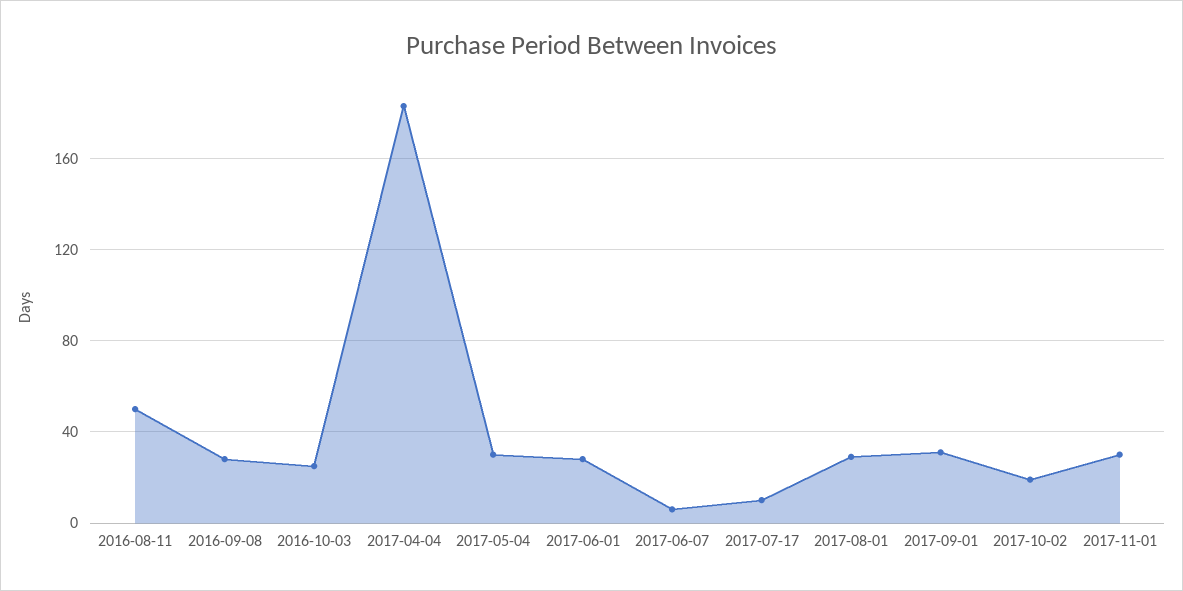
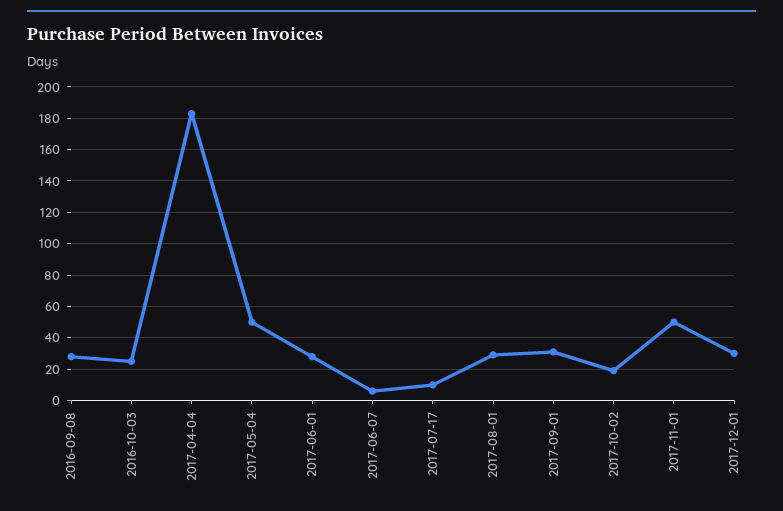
2016-08-11: 50 -> none
2017-05-04: 30 -> 50
2017-11-01: 30 -> 50
2017-12-01: none -> 30

